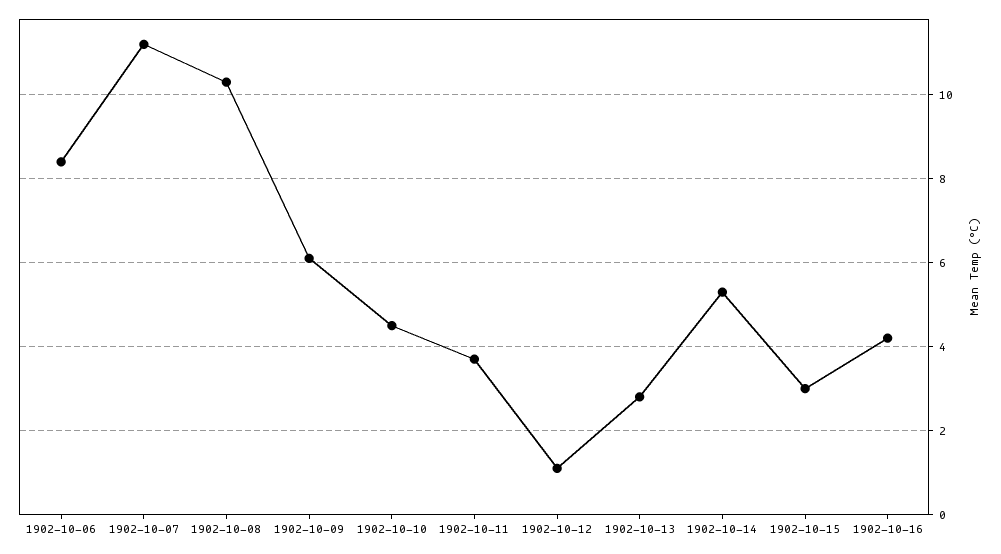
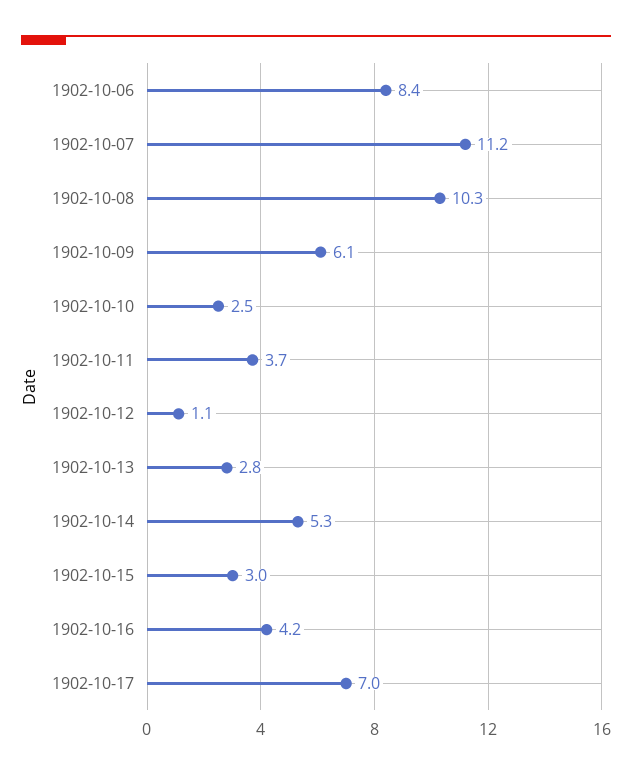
1902-10-10: 4.5 -> 2.5
1902-10-17: none -> 7

